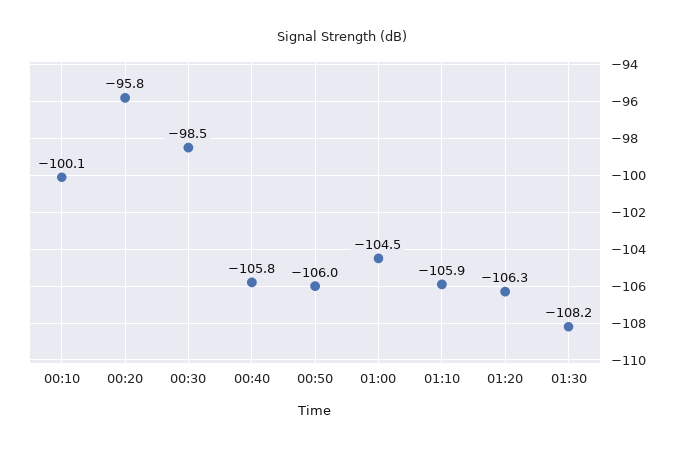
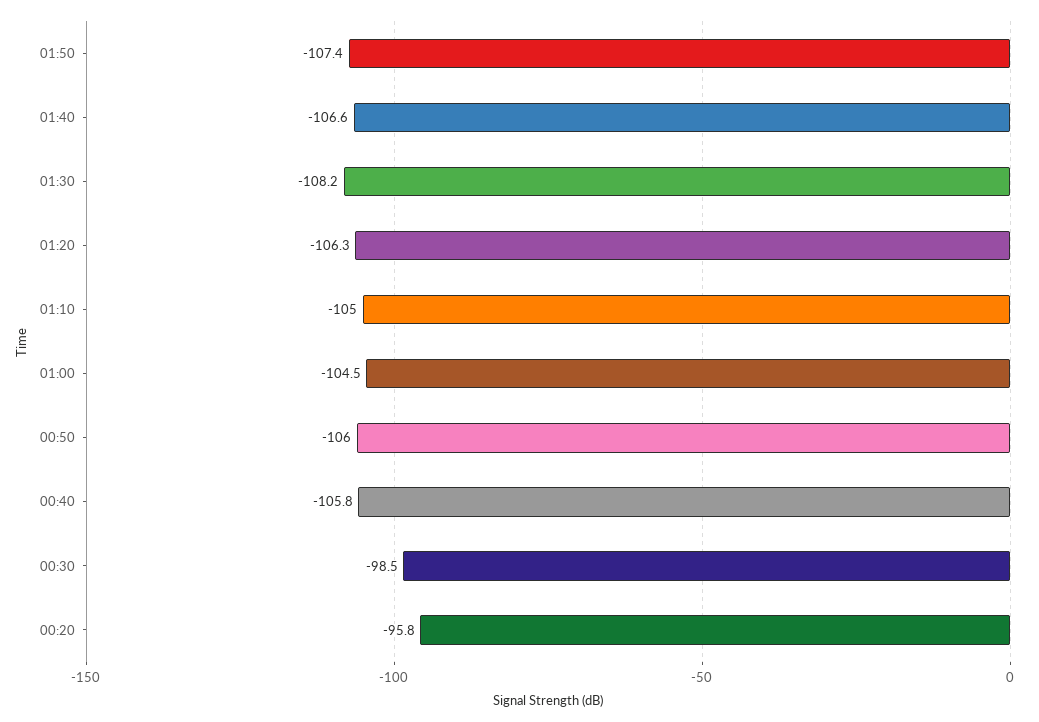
00:10: -100.1 -> none
01:10: -105.9 -> -105
01:50: none -> -107.4
01:40: none -> -106.6

